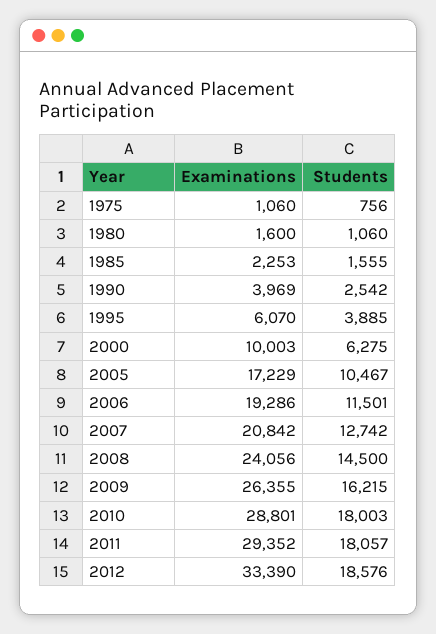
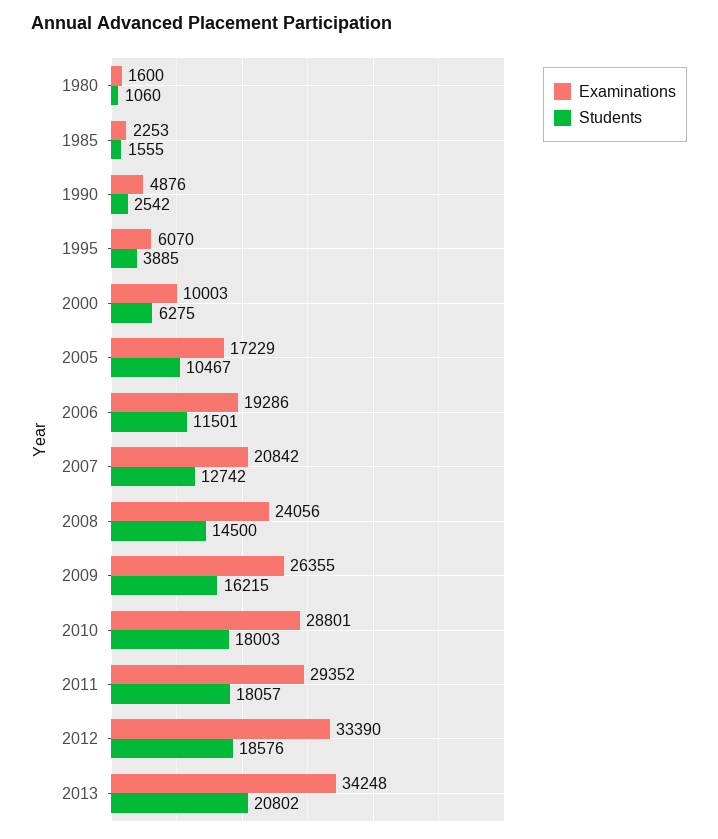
Examinations, 1975: 1060 -> none
Students, 1975: 756 -> none
Examinations, 1990: 3969 -> 4876
Examinations, 2013: none -> 34248
Students, 2013: none -> 20802

